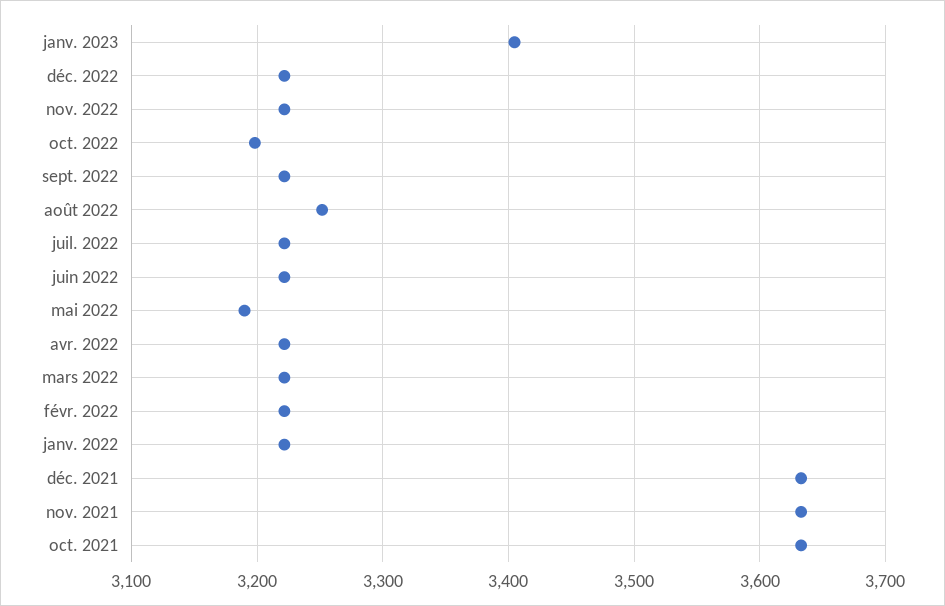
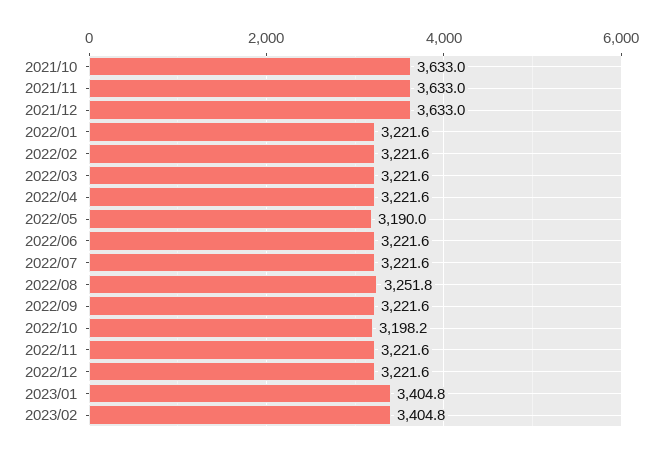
2023/02: none -> 3404.8

